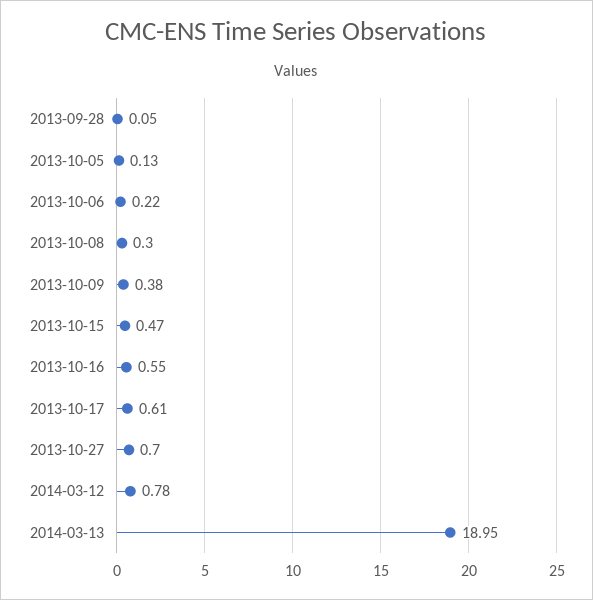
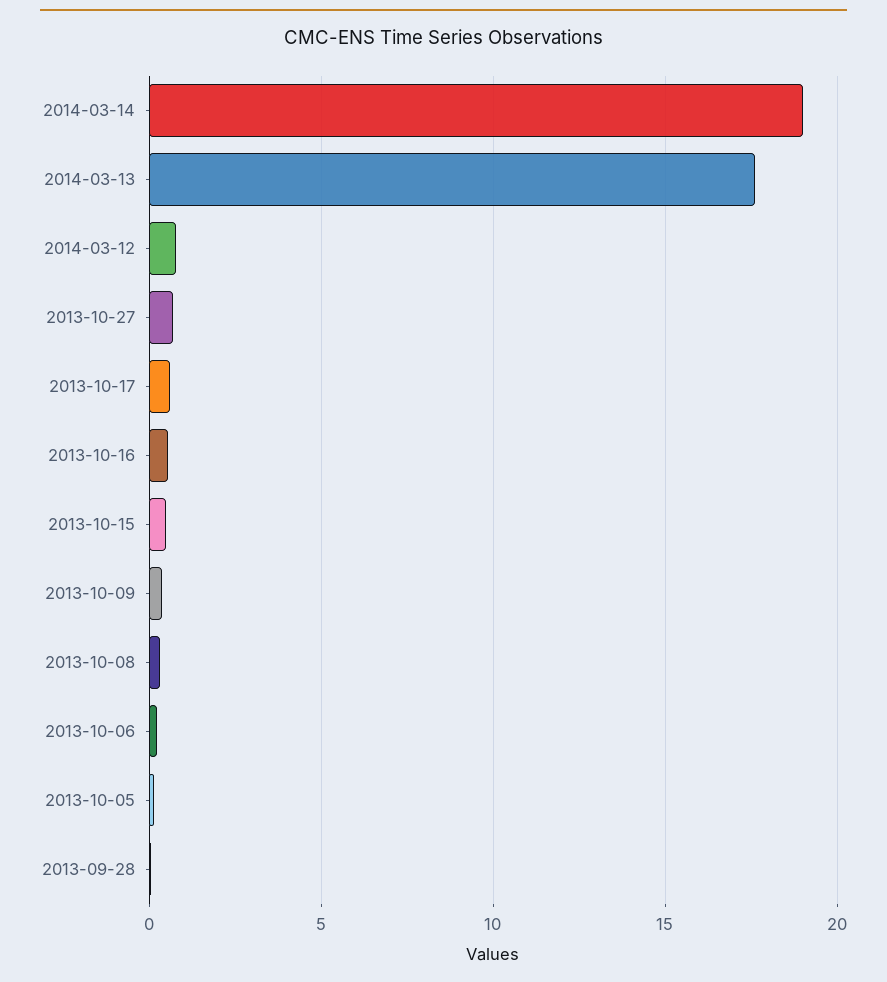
2014-03-13: 18.95 -> 17.5
2014-03-14: none -> 19

